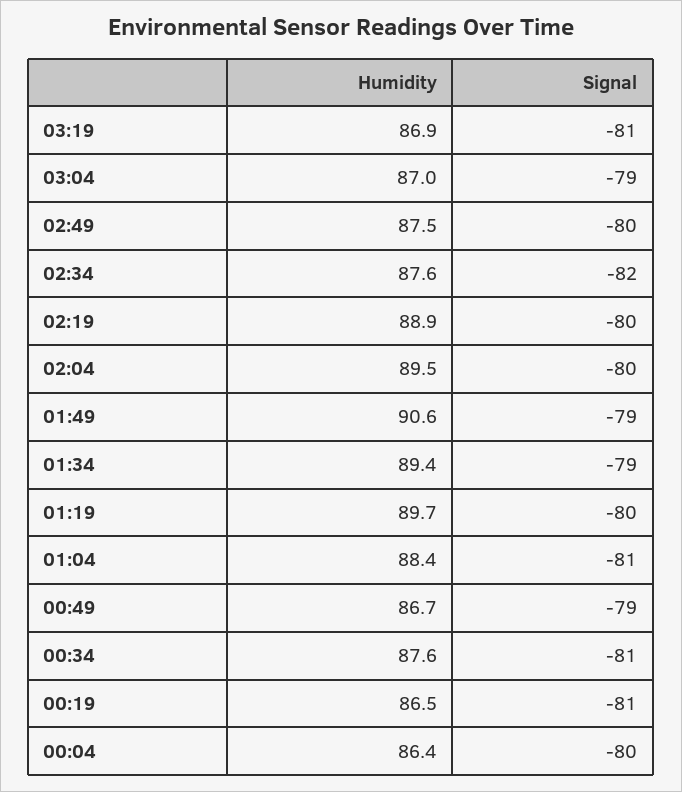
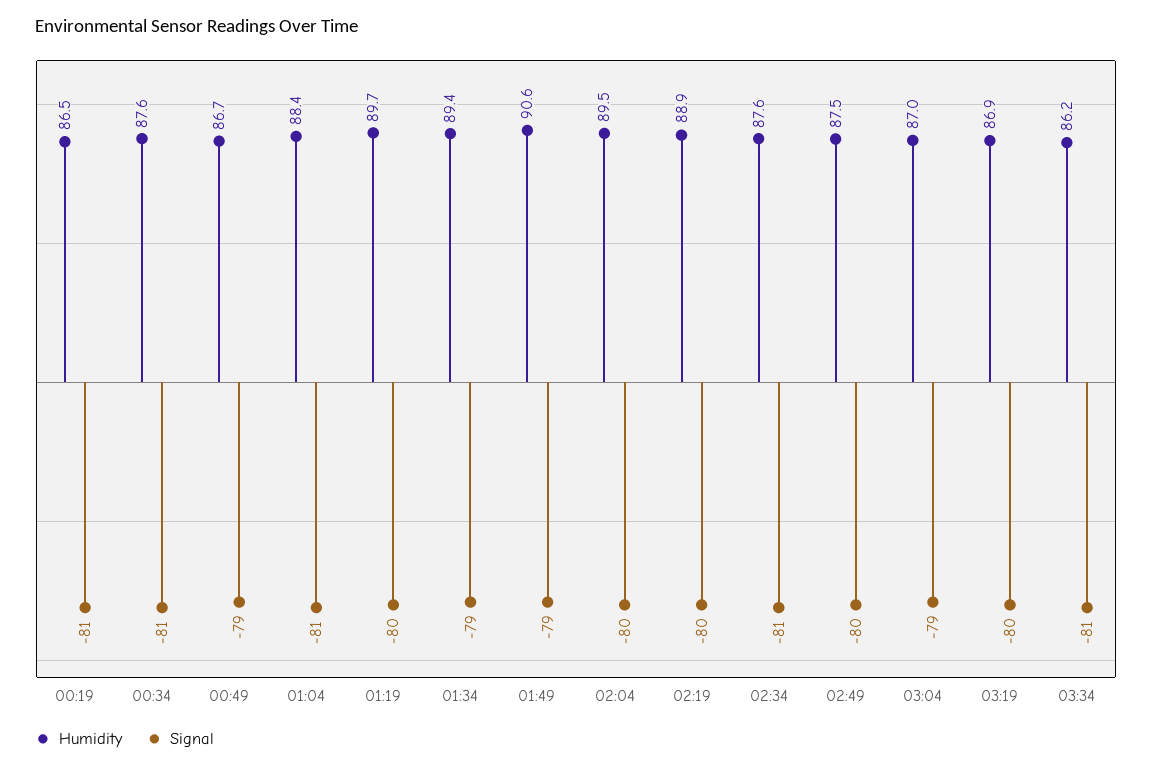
Signal, 03:19: -81 -> -80
Signal, 02:34: -82 -> -81
Humidity, 00:04: 86.4 -> none
Signal, 00:04: -80 -> none
Humidity, 03:34: none -> 86.2
Signal, 03:34: none -> -81

